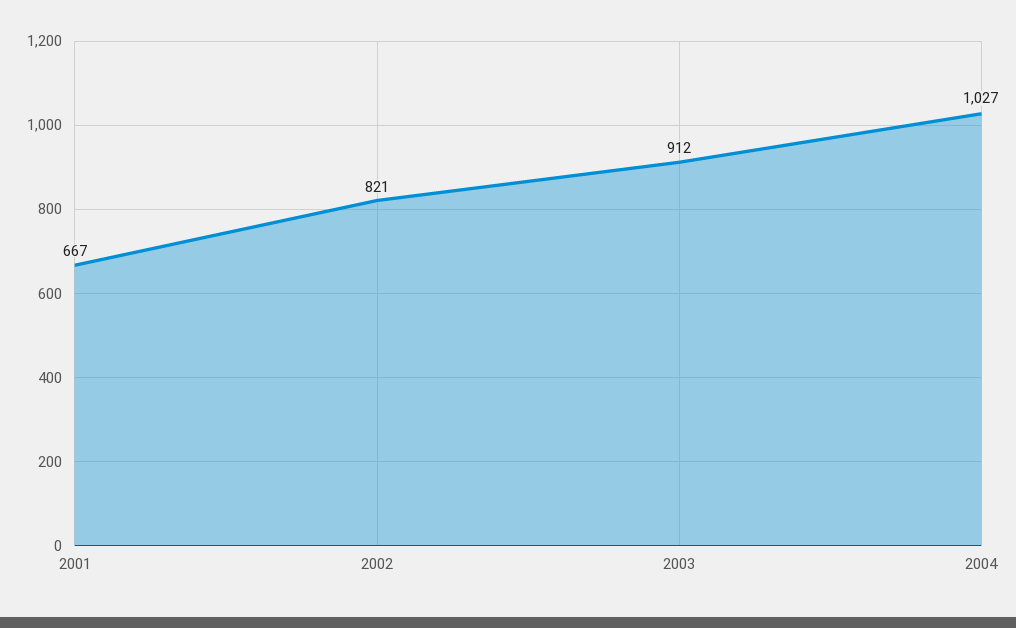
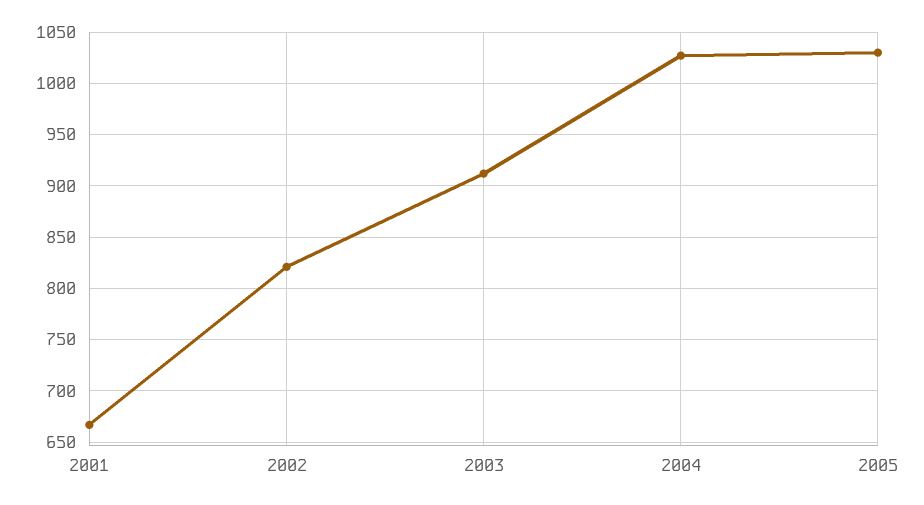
2005: none -> 1030

